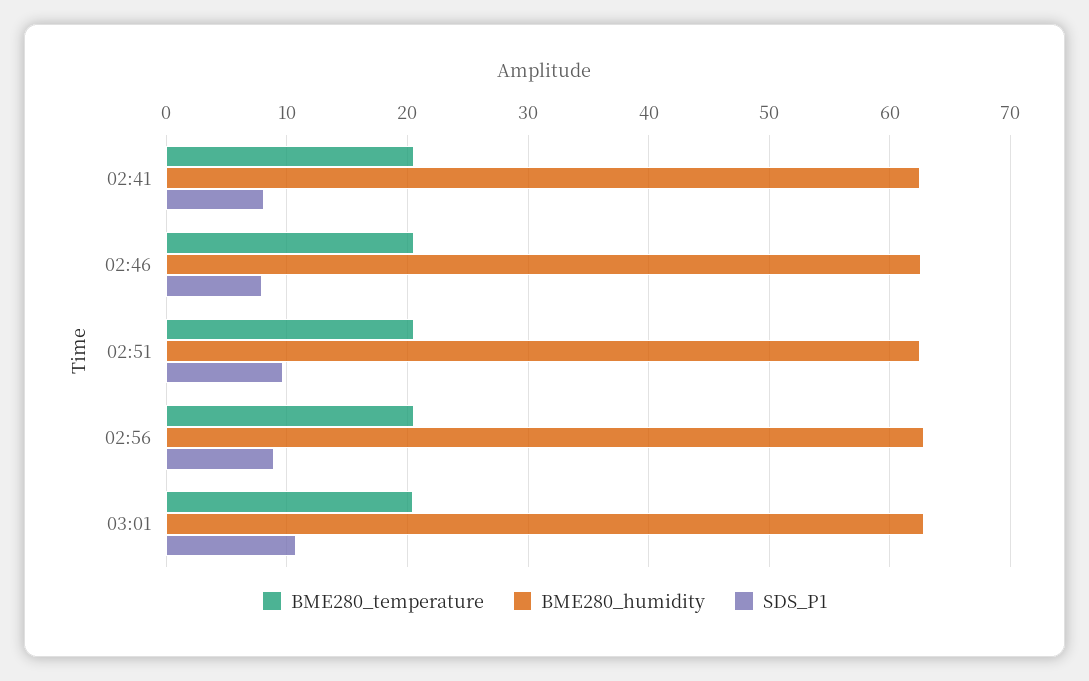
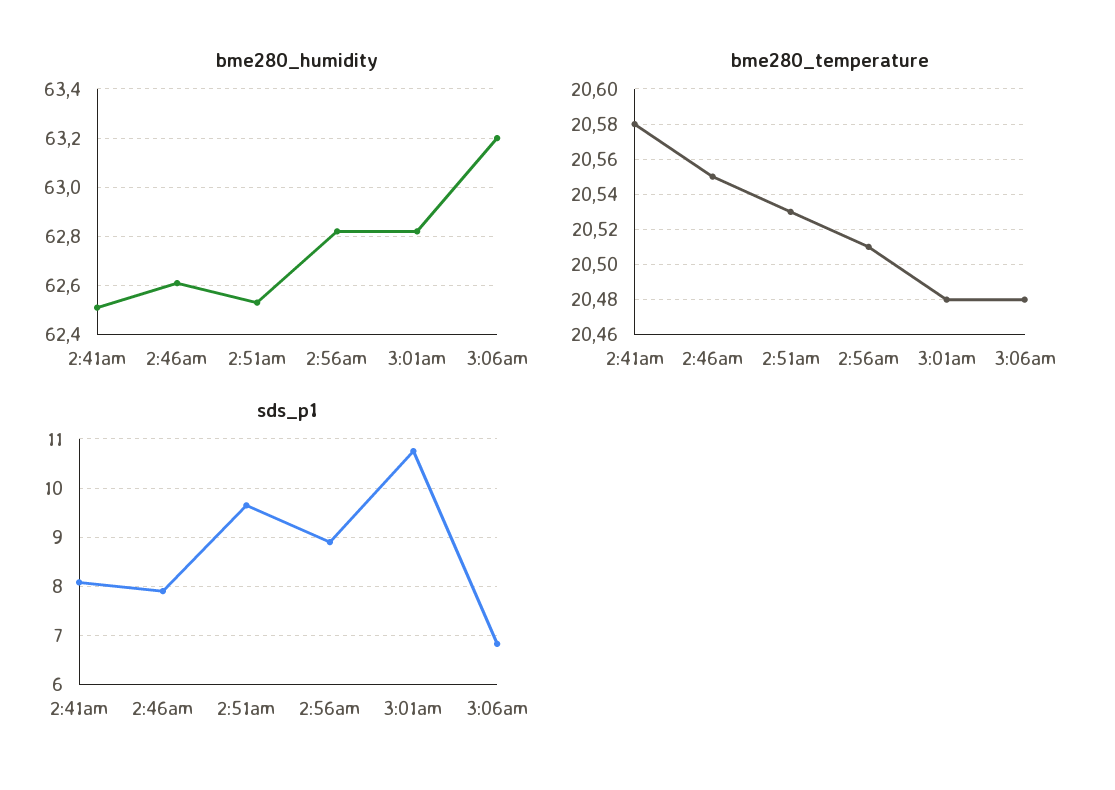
BME280_humidity, 3:06am: none -> 63.2
BME280_temperature, 3:06am: none -> 20.48
SDS_P1, 3:06am: none -> 6.8

